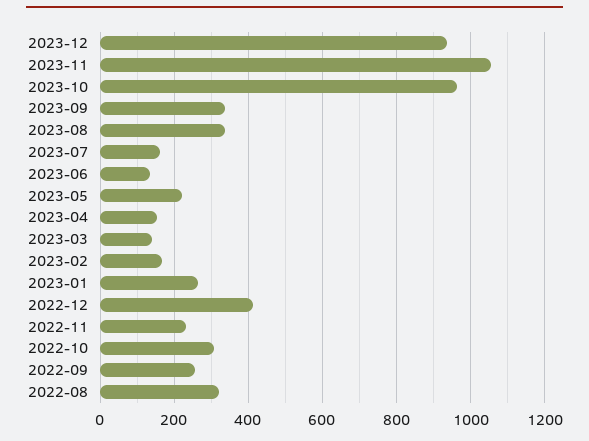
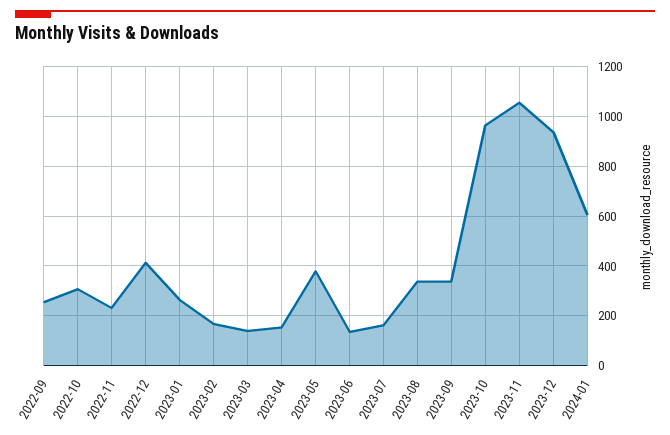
2023-05: 220 -> 375
2022-08: 320 -> none
2024-01: none -> 600

